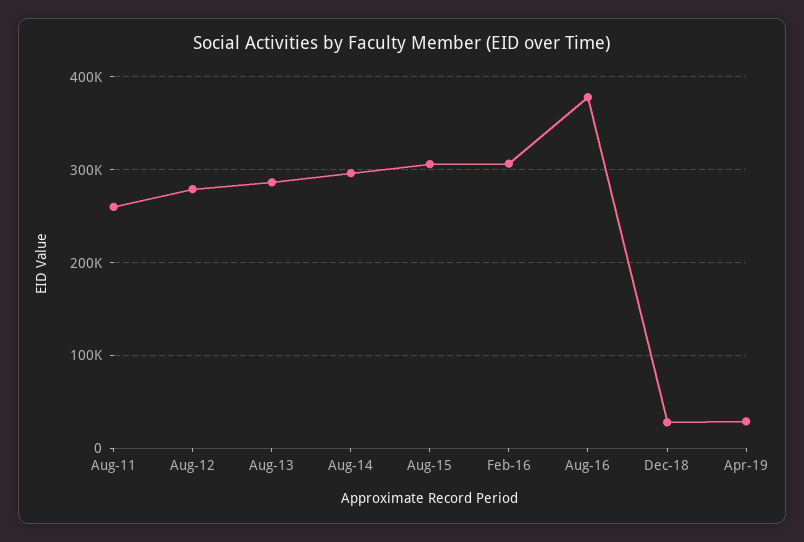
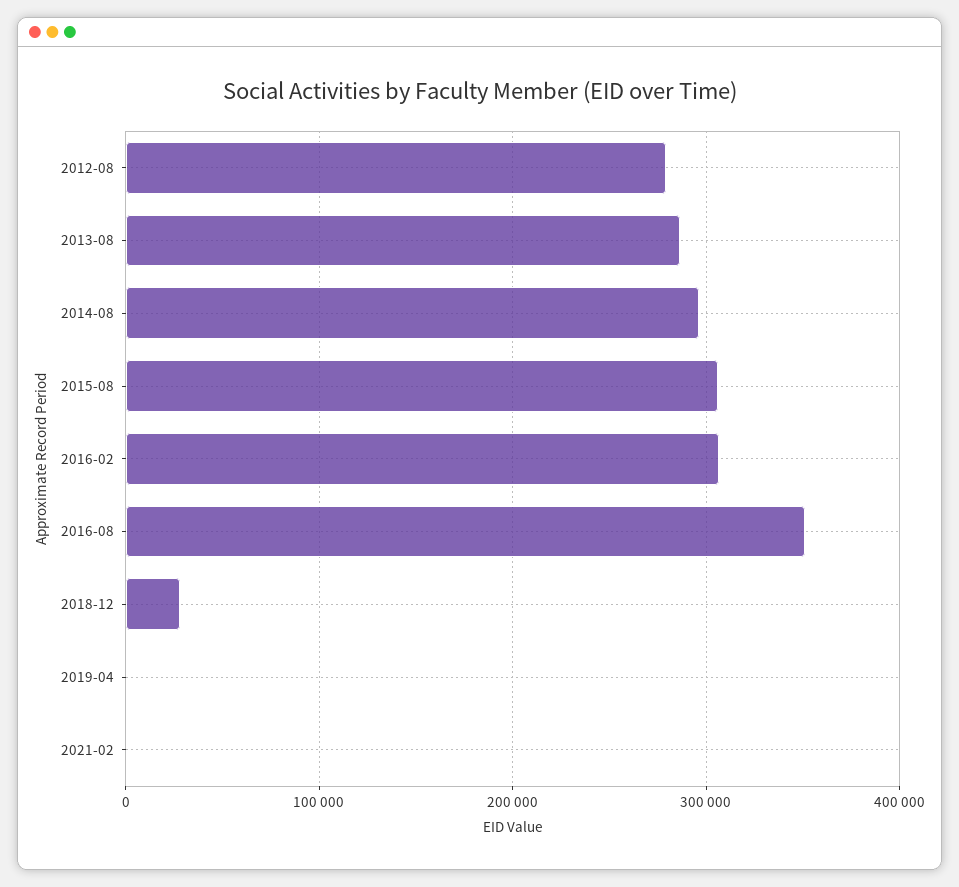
Aug-11: 260000 -> none
Aug-16: 380000 -> 350000
Apr-19: 30000 -> 0
2021-02: none -> 0

